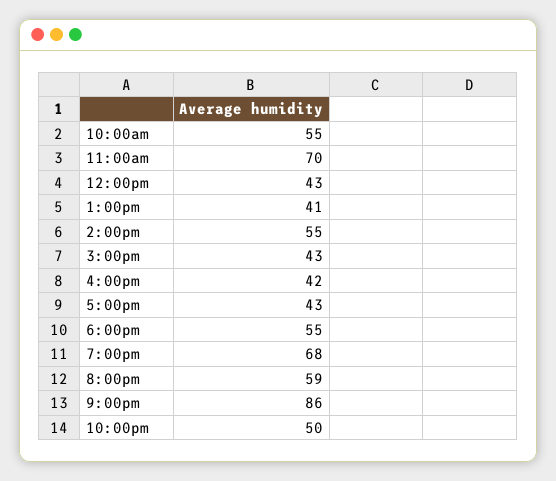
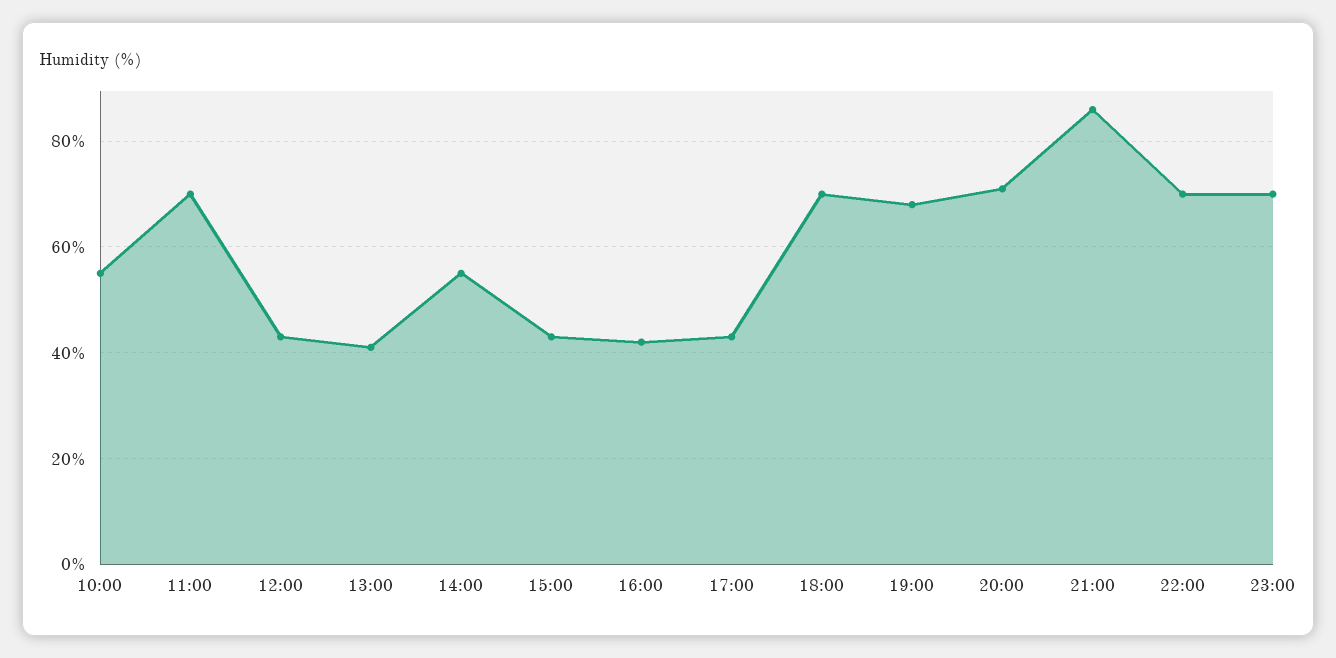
6:00pm: 55 -> 70
8:00pm: 59 -> 70
10:00pm: 50 -> 70
23:00: none -> 70

